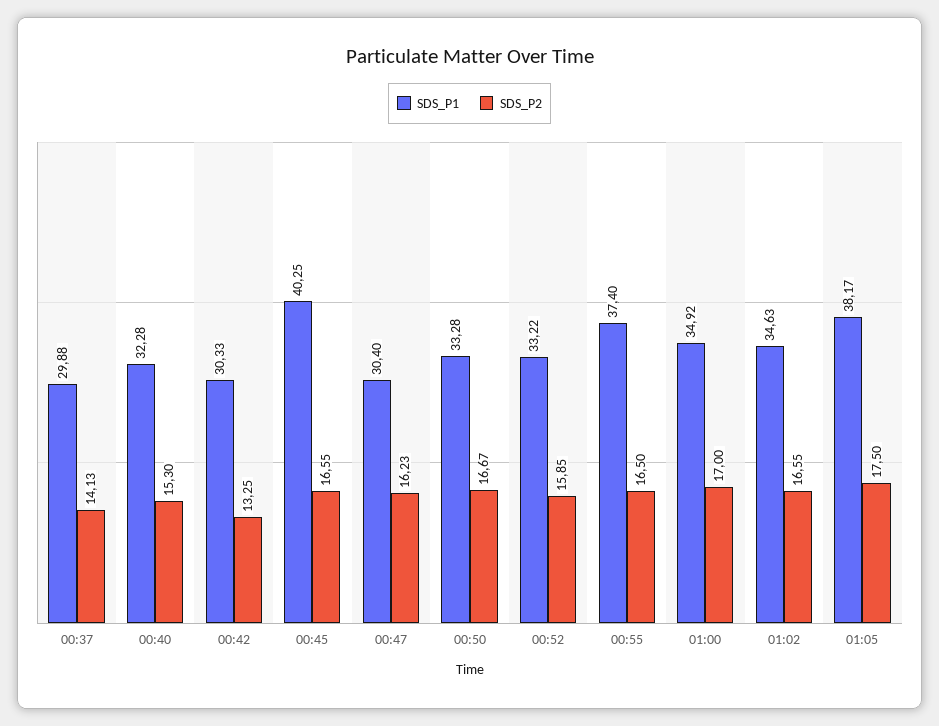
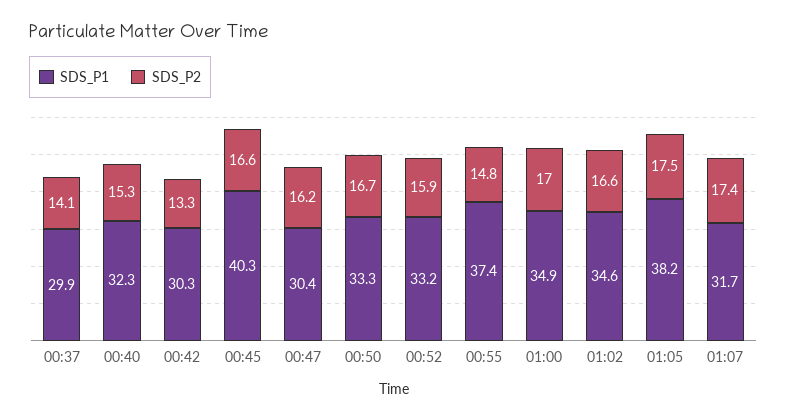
SDS_P2, 00:55: 16.5 -> 14.8
SDS_P1, 01:07: none -> 31.7
SDS_P2, 01:07: none -> 17.4

